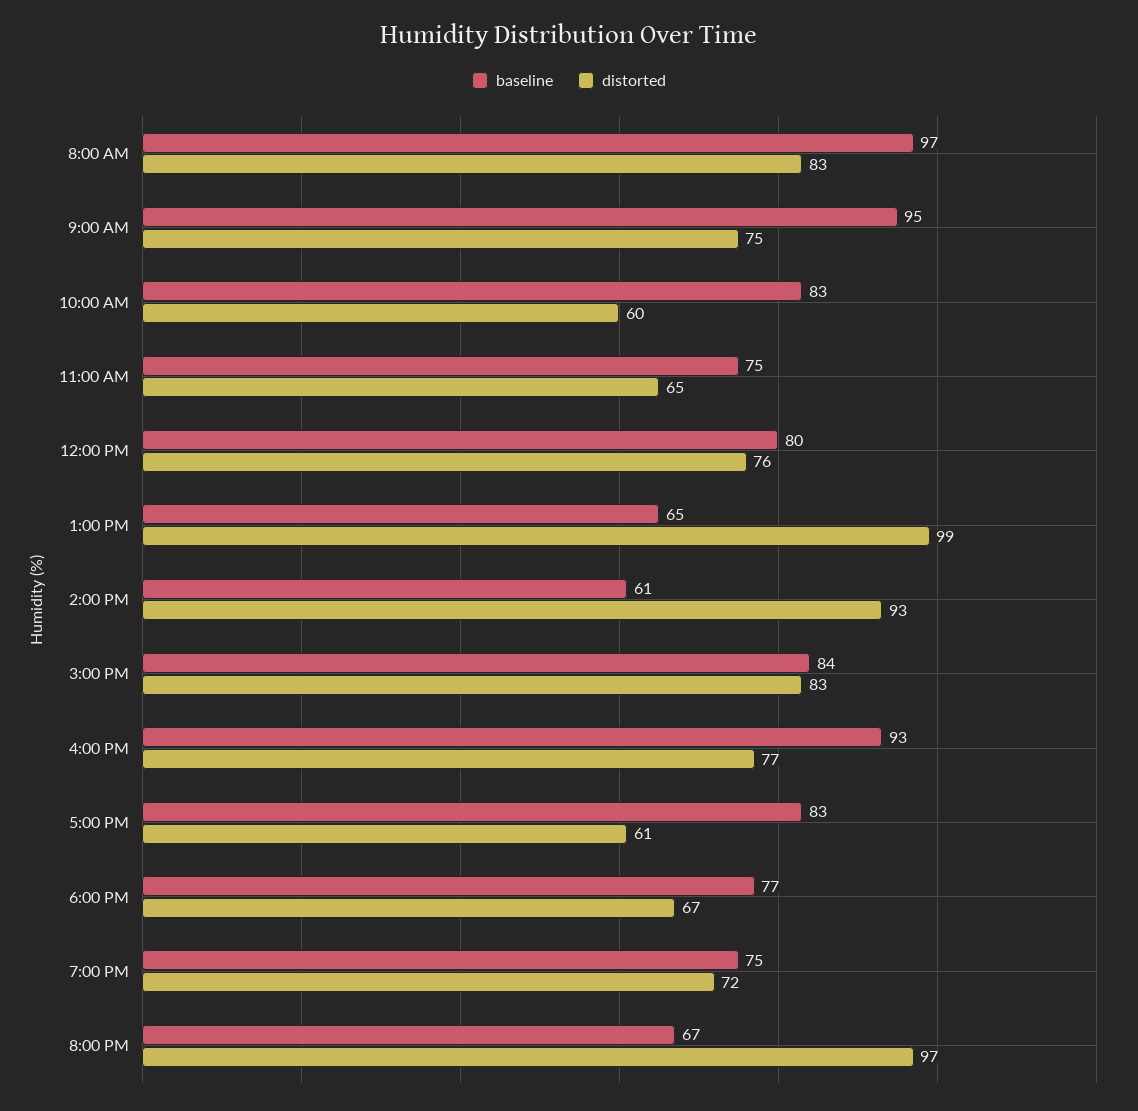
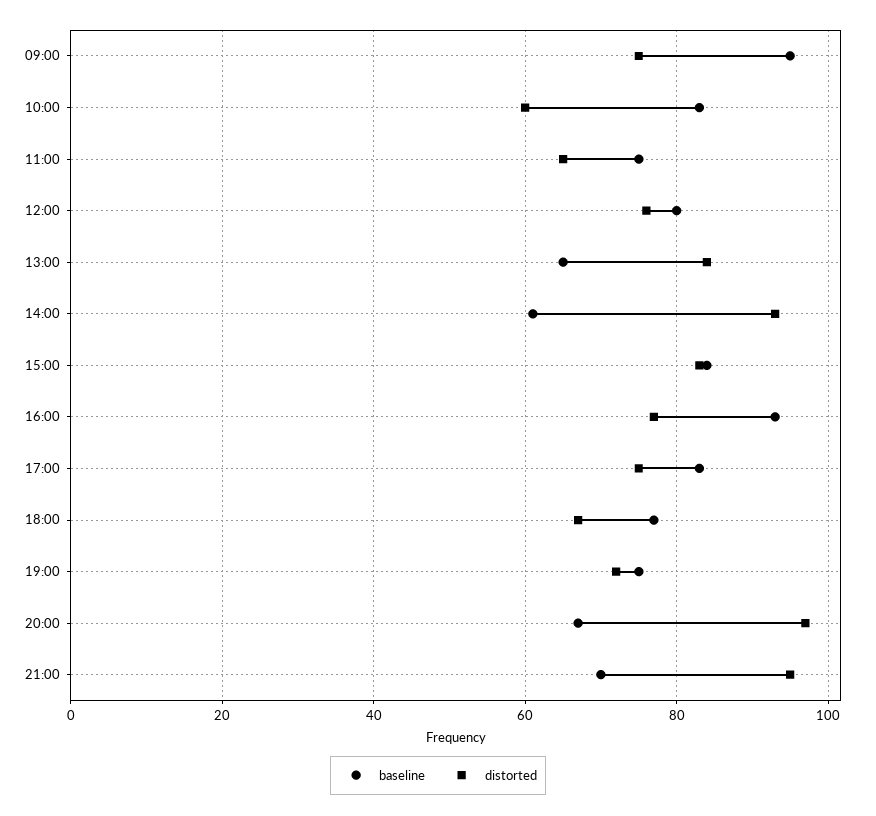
baseline, 8:00 AM: 97 -> none
distorted, 8:00 AM: 83 -> none
distorted, 1:00 PM: 99 -> 85
distorted, 5:00 PM: 61 -> 75
baseline, 21:00: none -> 70
distorted, 21:00: none -> 95

